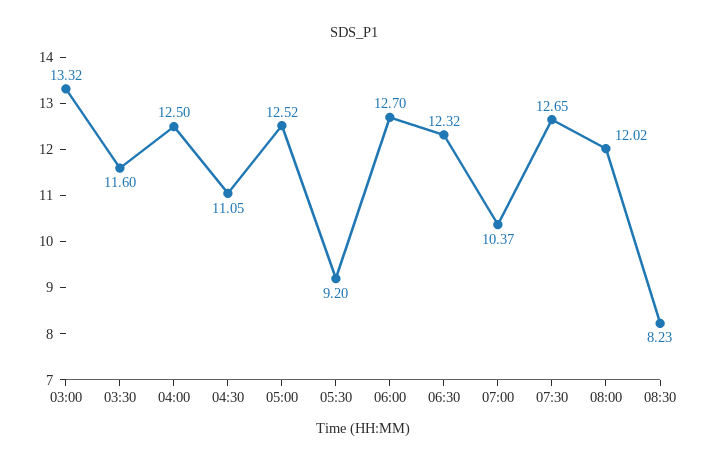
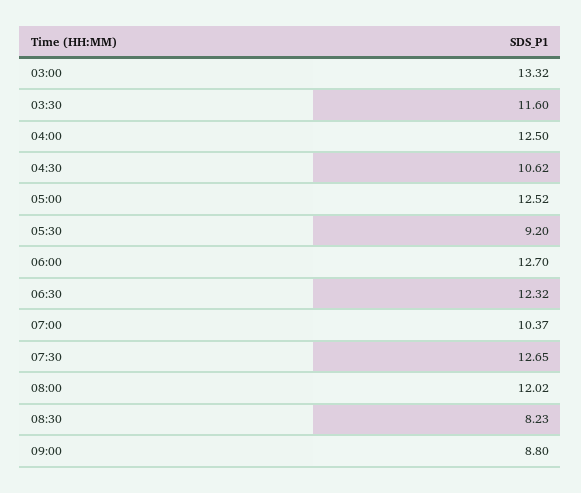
04:30: 11.05 -> 10.62
09:00: none -> 8.8

